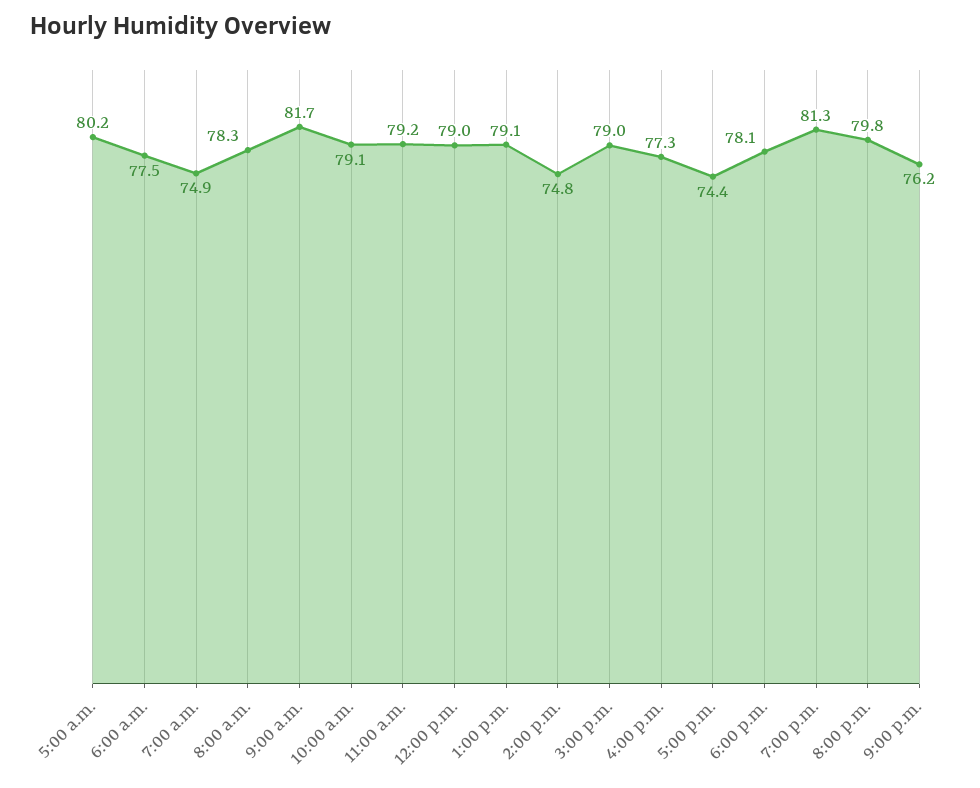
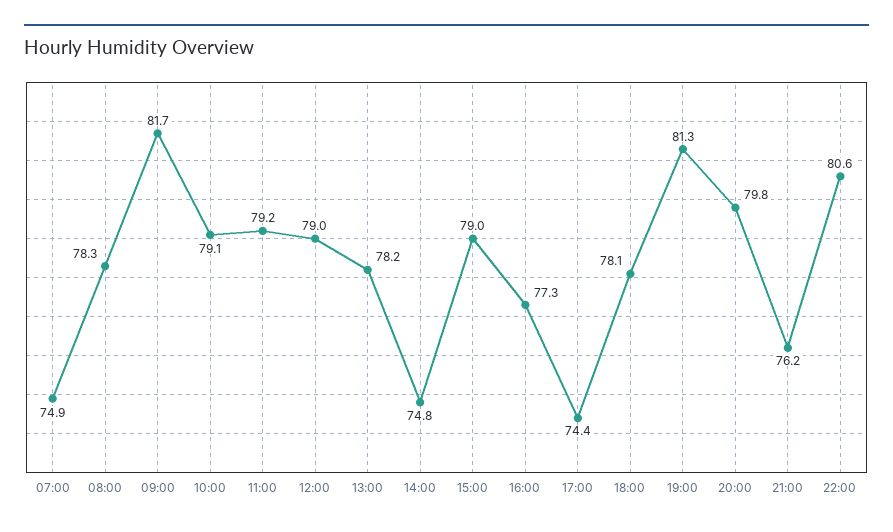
5:00 a.m.: 80.2 -> none
6:00 a.m.: 77.5 -> none
1:00 p.m.: 79.1 -> 78.2
22:00: none -> 80.6

